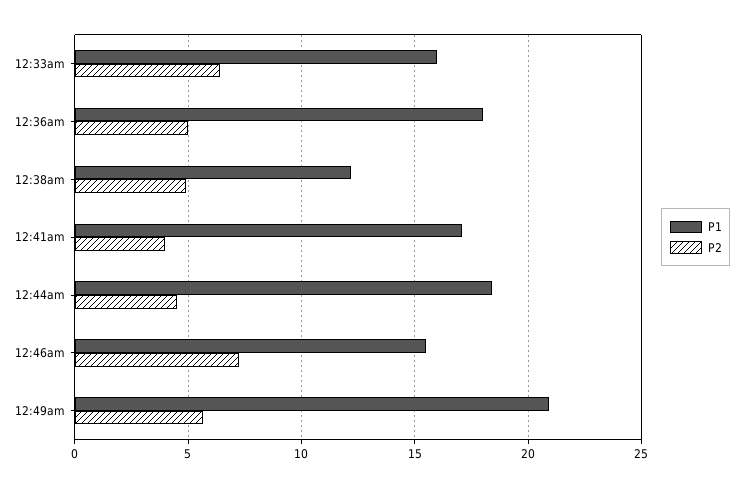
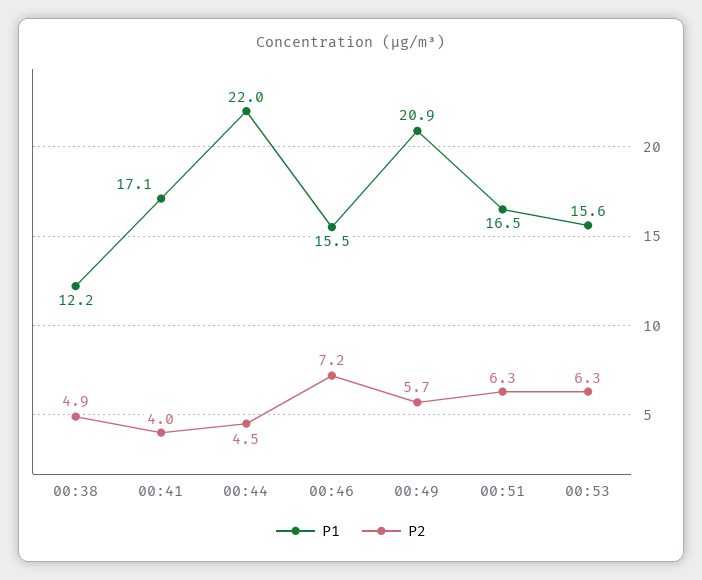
P1, 12:33am: 16 -> none
P2, 12:33am: 6.5 -> none
P1, 12:36am: 18 -> none
P2, 12:36am: 5 -> none
P1, 12:44am: 18.5 -> 22
P1, 00:51: none -> 16.5
P2, 00:51: none -> 6.3
P1, 00:53: none -> 15.6
P2, 00:53: none -> 6.3

